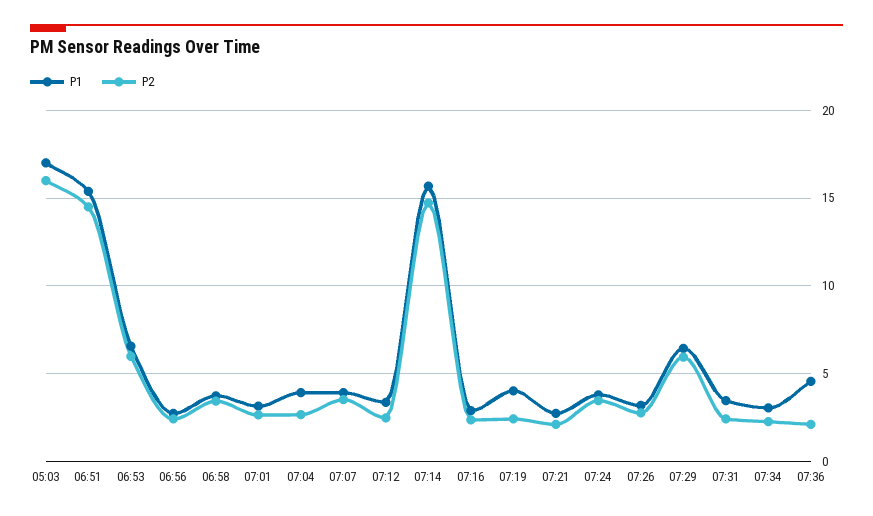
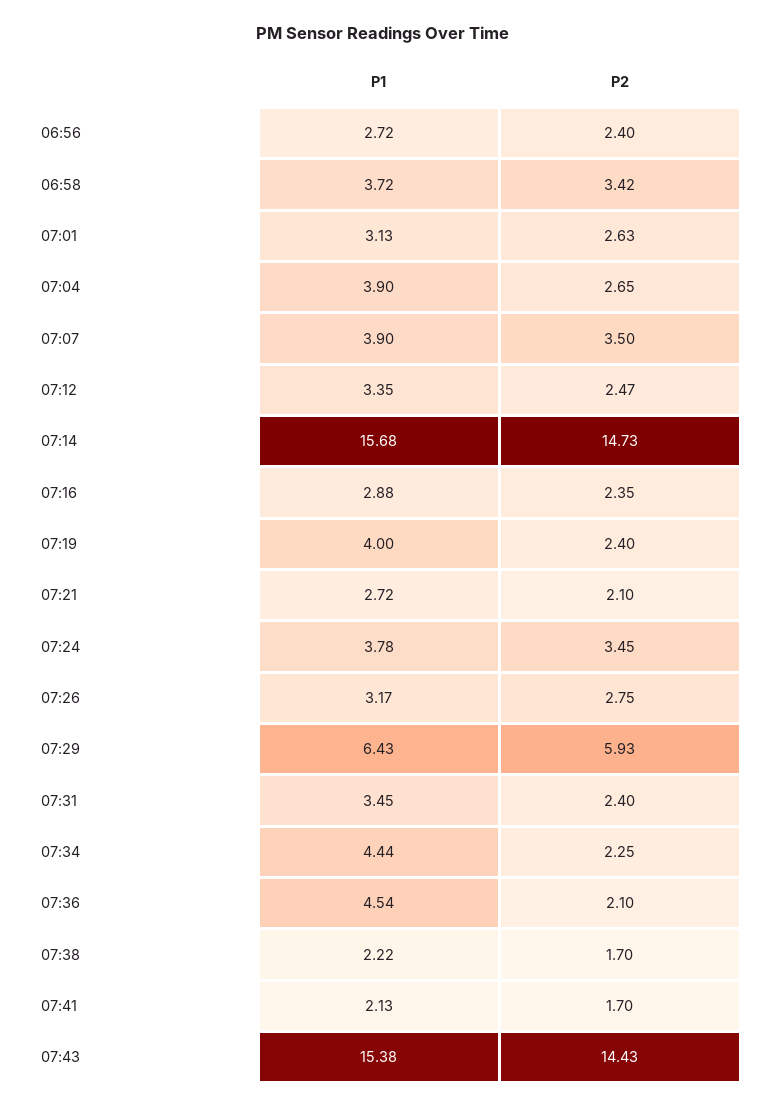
P1, 05:03: 17 -> none
P2, 05:03: 16 -> none
P1, 06:51: 15.5 -> none
P2, 06:51: 14.5 -> none
P1, 06:53: 6.5 -> none
P2, 06:53: 6 -> none
P1, 07:34: 3 -> 4.44
P1, 07:38: none -> 2.22
P2, 07:38: none -> 1.7
P1, 07:41: none -> 2.13
P2, 07:41: none -> 1.7
P1, 07:43: none -> 15.38
P2, 07:43: none -> 14.43

